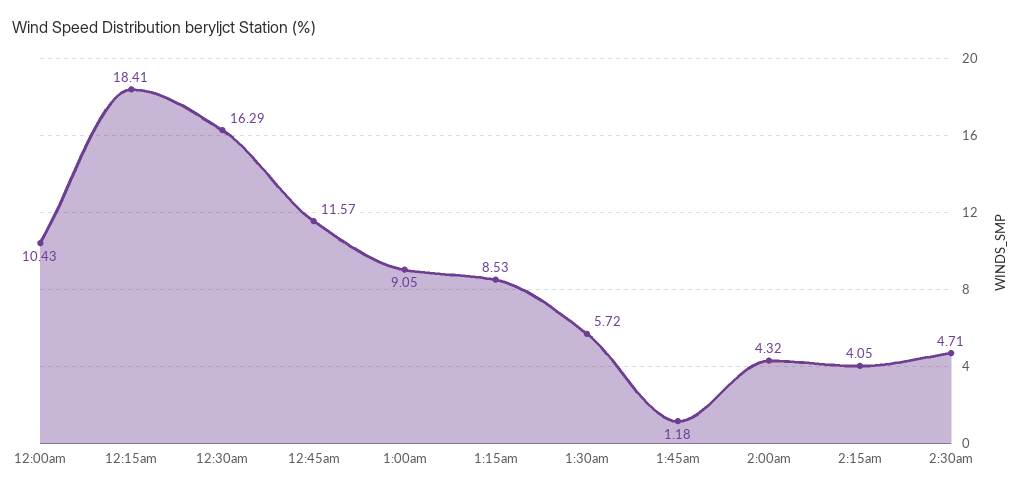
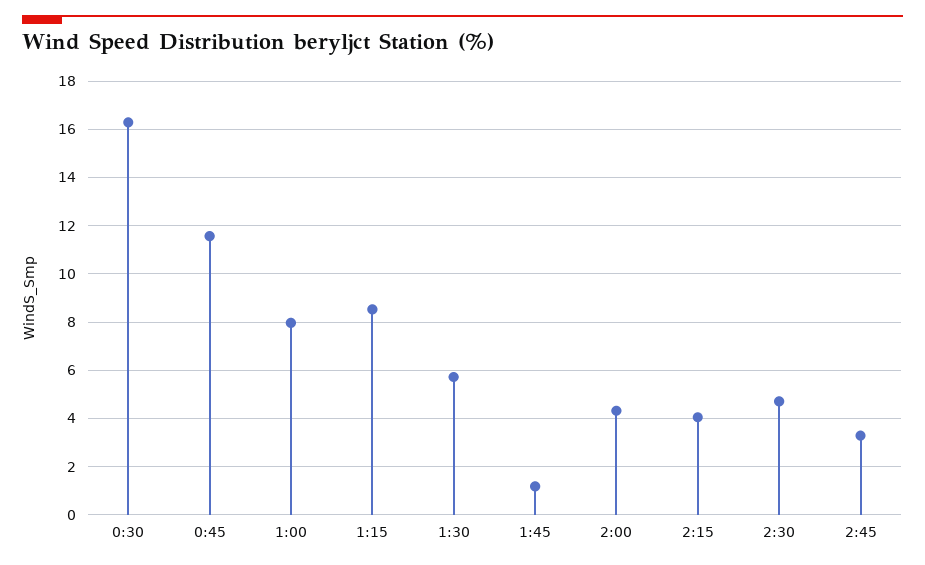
12:00am: 10.43 -> none
12:15am: 18.41 -> none
1:00am: 9.05 -> 8
2:45: none -> 3.25

